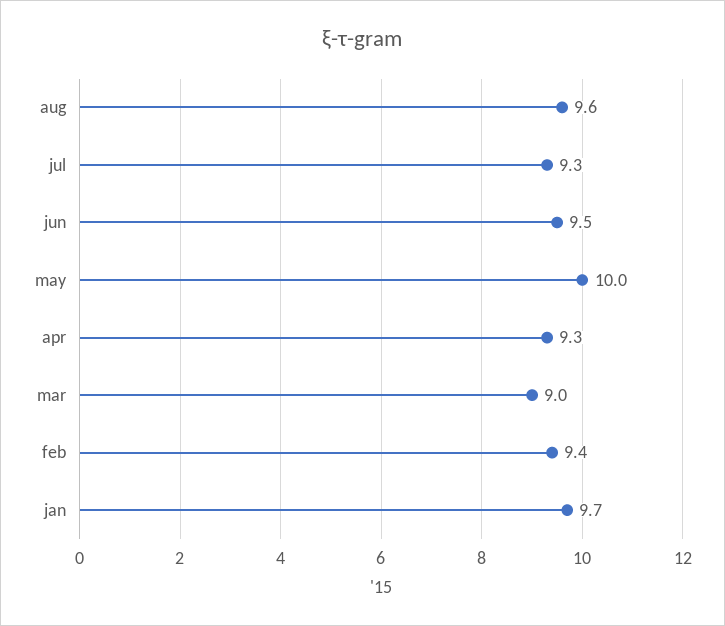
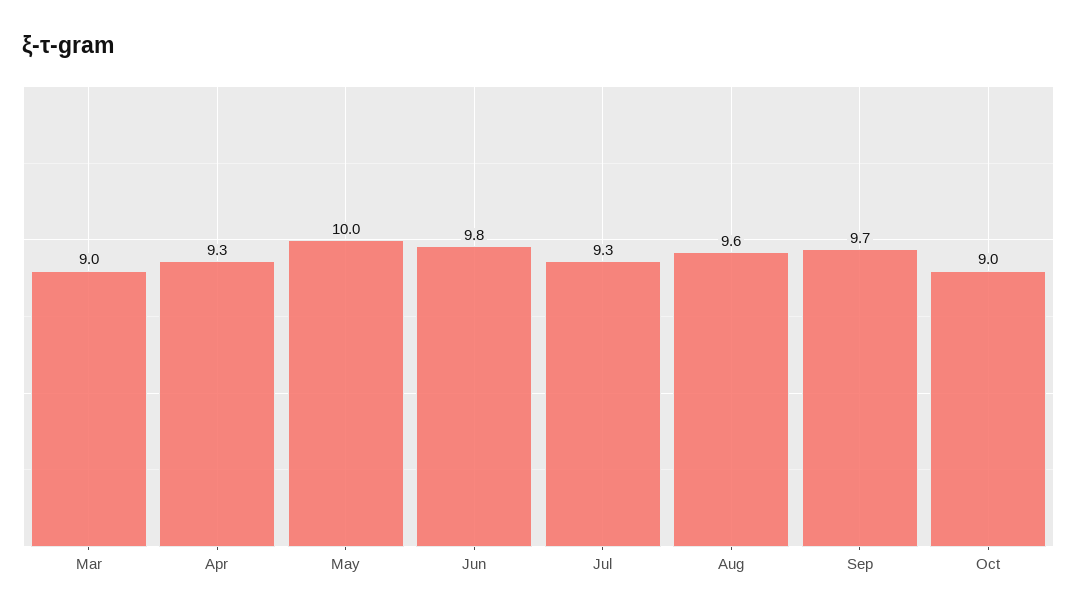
jun: 9.5 -> 9.8
feb: 9.4 -> none
jan: 9.7 -> none
Sep: none -> 9.7
Oct: none -> 9

